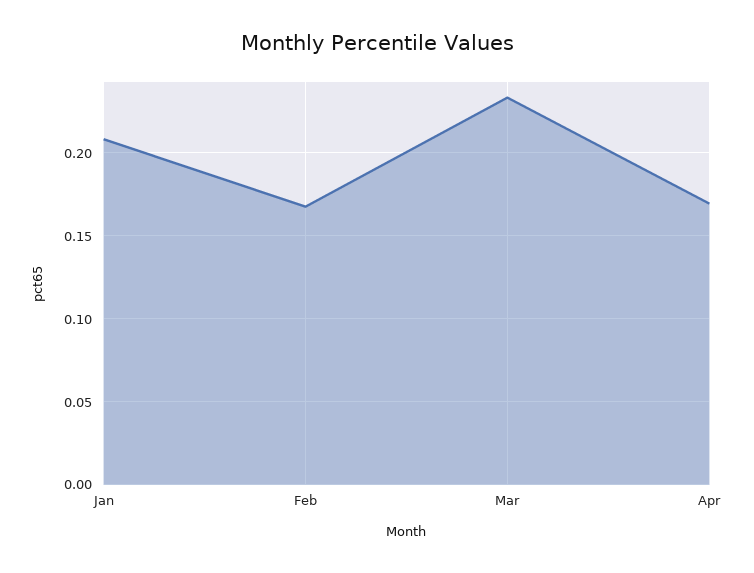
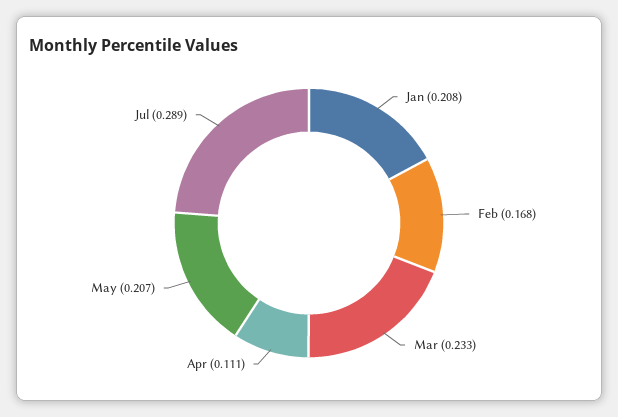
Apr: 0.17 -> 0.111
May: none -> 0.207
Jul: none -> 0.289

